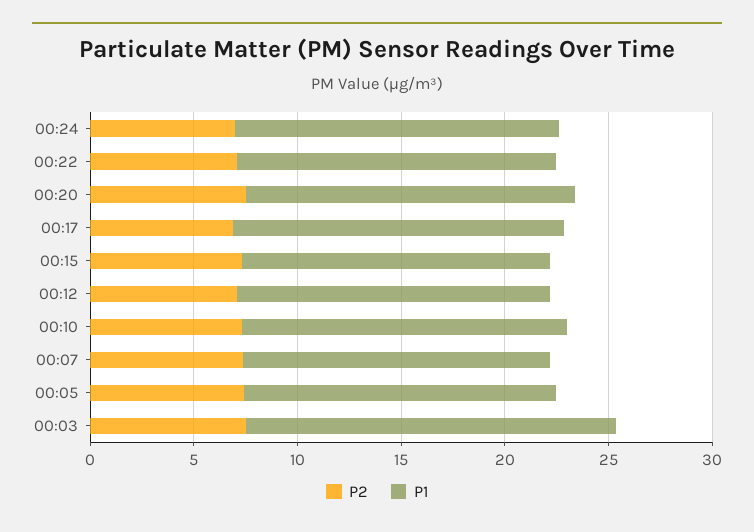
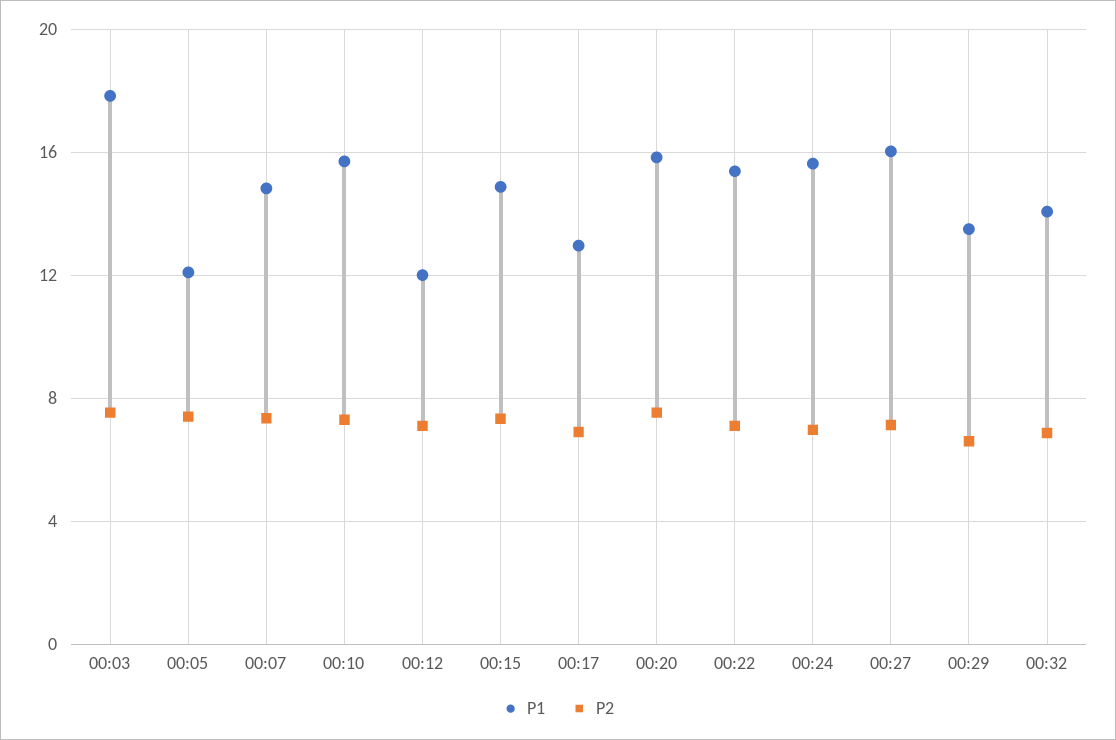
P1, 00:17: 16 -> 13
P1, 00:12: 15 -> 12
P1, 00:05: 15 -> 12
P1, 00:27: none -> 16
P2, 00:27: none -> 7
P1, 00:29: none -> 13.5
P2, 00:29: none -> 6.5
P1, 00:32: none -> 14
P2, 00:32: none -> 7

